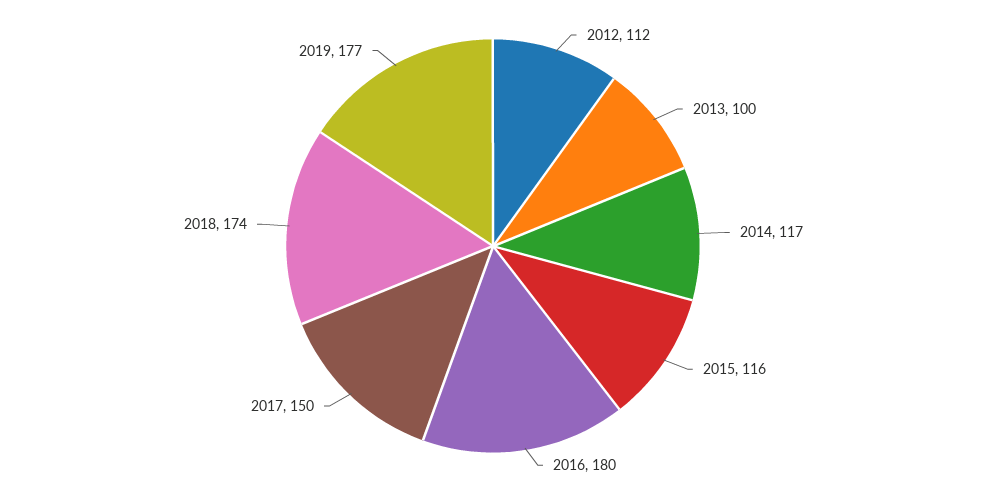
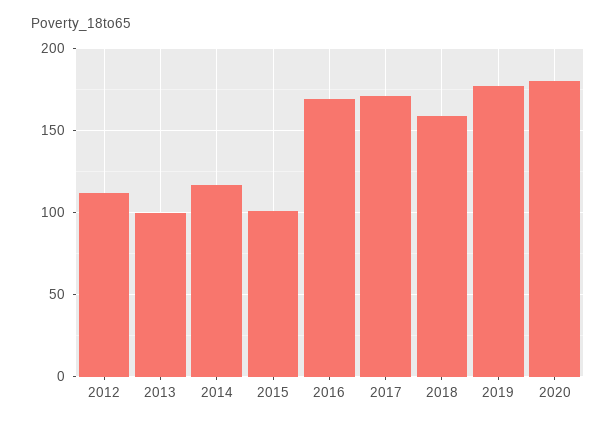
2015: 116 -> 100
2016: 180 -> 170
2017: 150 -> 170
2018: 174 -> 160
2020: none -> 180

